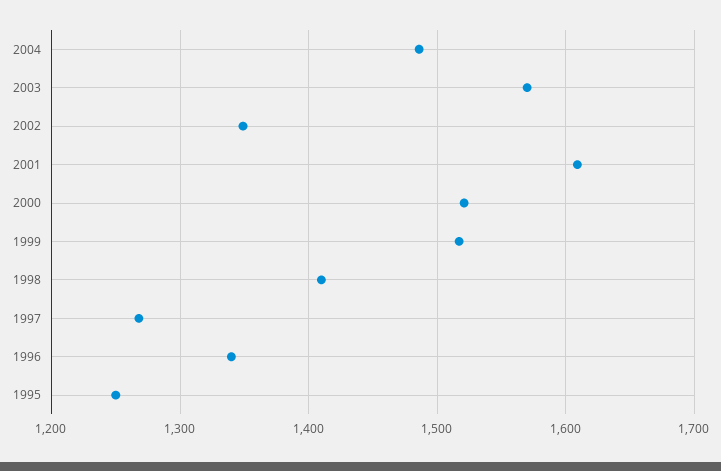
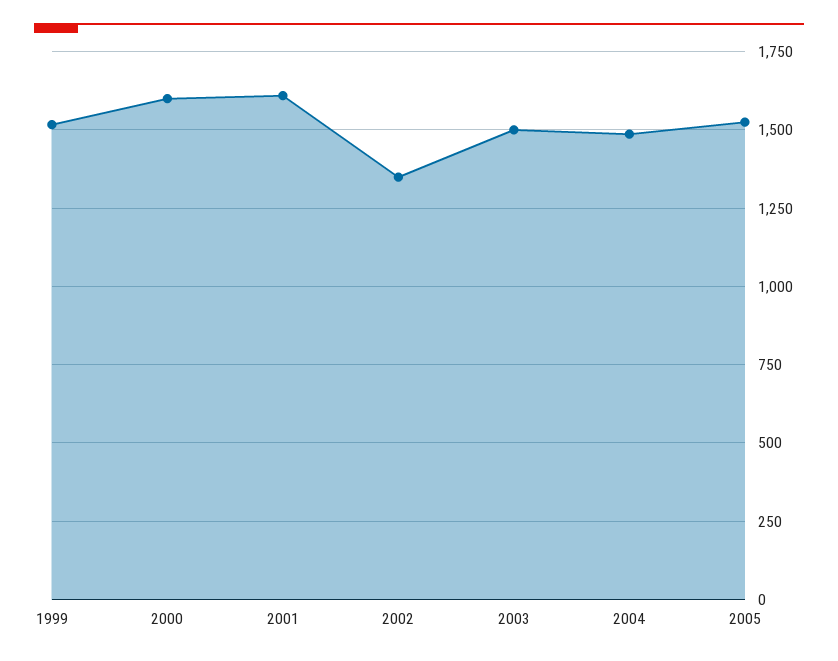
2003: 1570 -> 1500
2000: 1520 -> 1600
1998: 1410 -> none
1997: 1270 -> none
1996: 1340 -> none
1995: 1250 -> none
2005: none -> 1525

